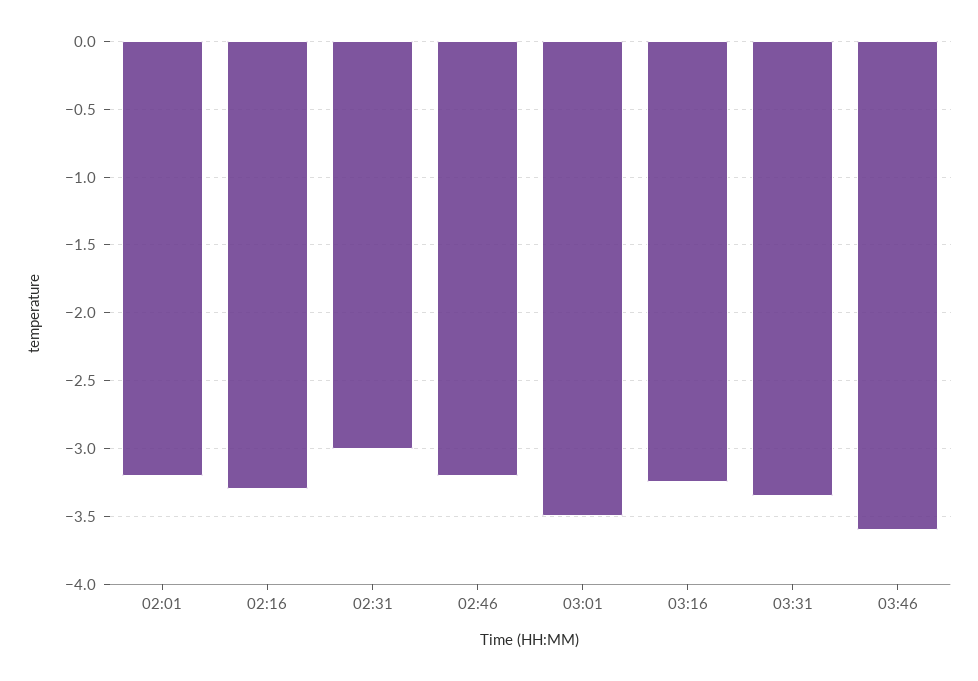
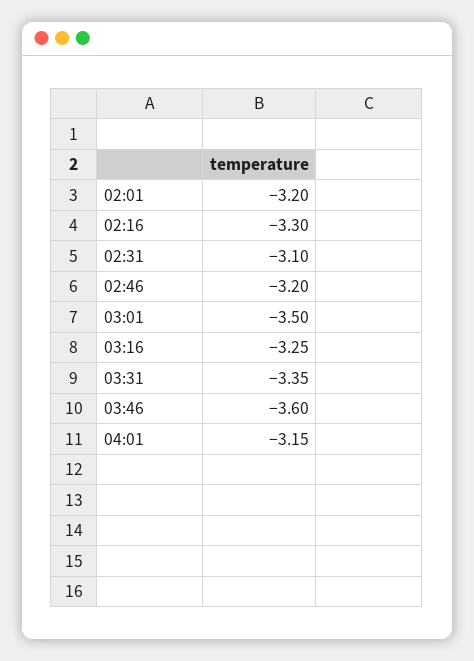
02:31: -3 -> -3.1
04:01: none -> -3.15

